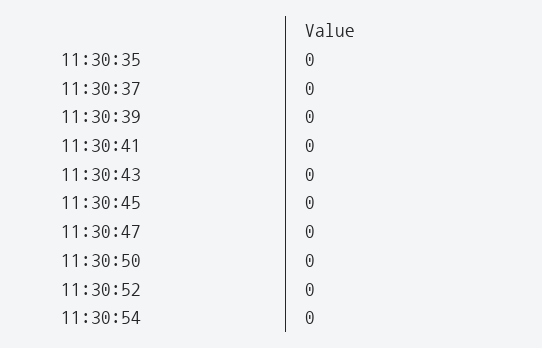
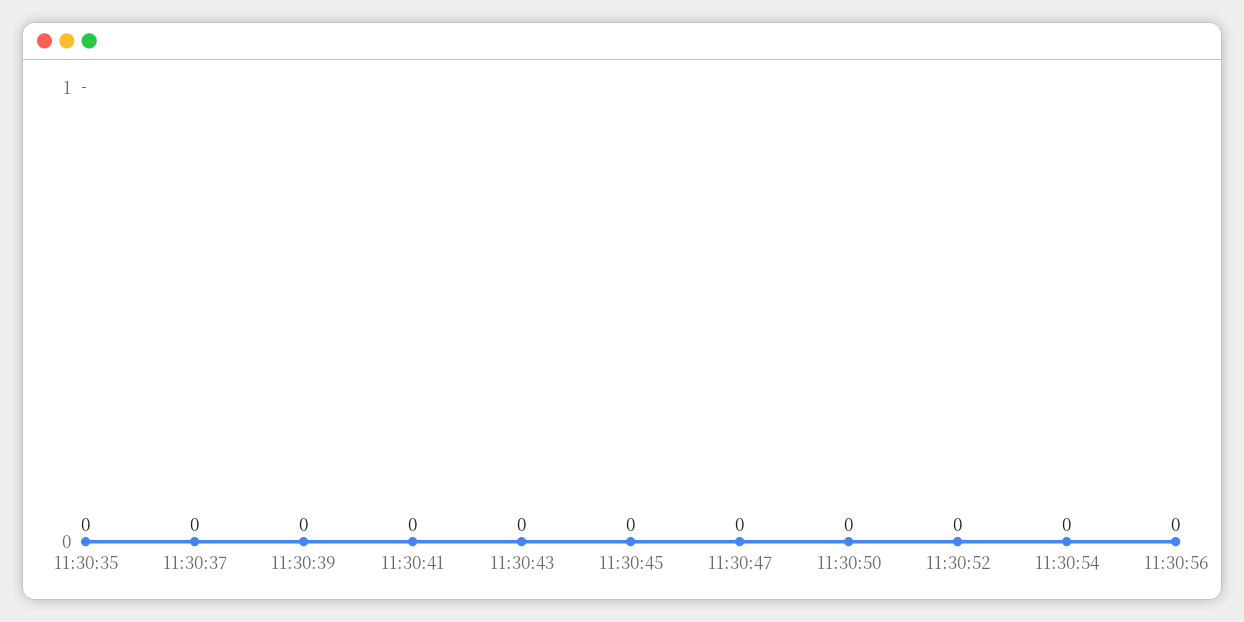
11:30:56: none -> 0

